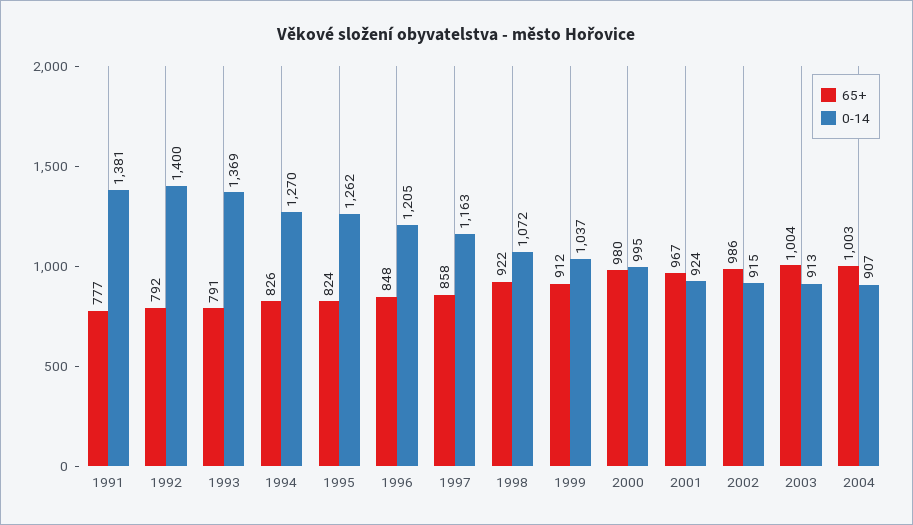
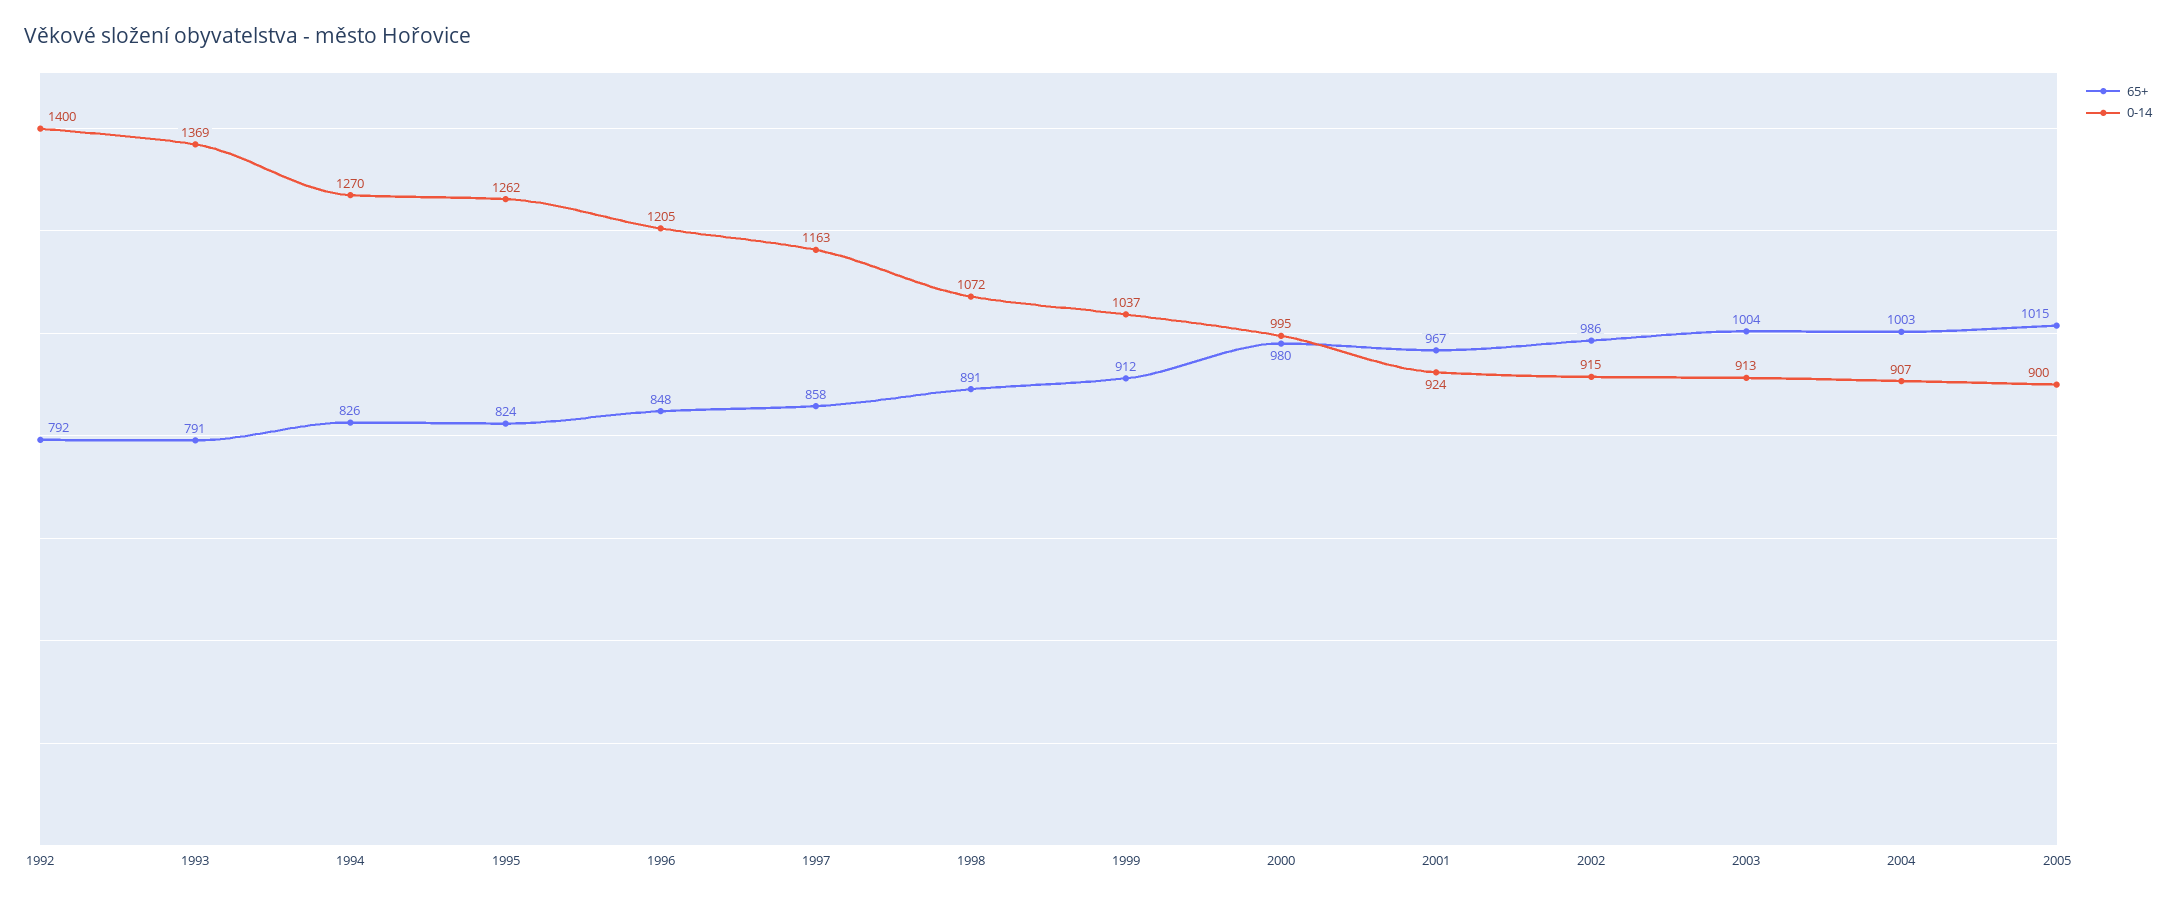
65+, 1991: 777 -> none
0-14, 1991: 1381 -> none
65+, 1998: 922 -> 891
65+, 2005: none -> 1015
0-14, 2005: none -> 900

